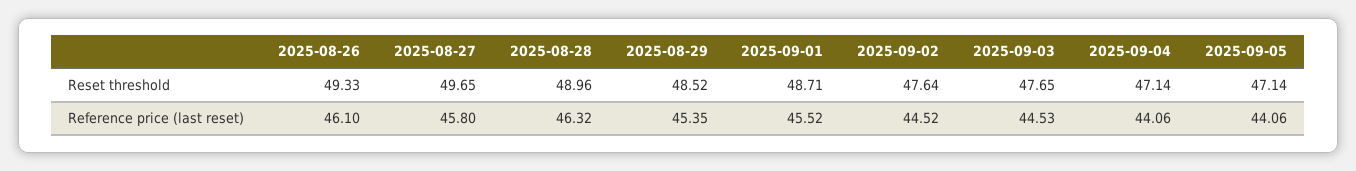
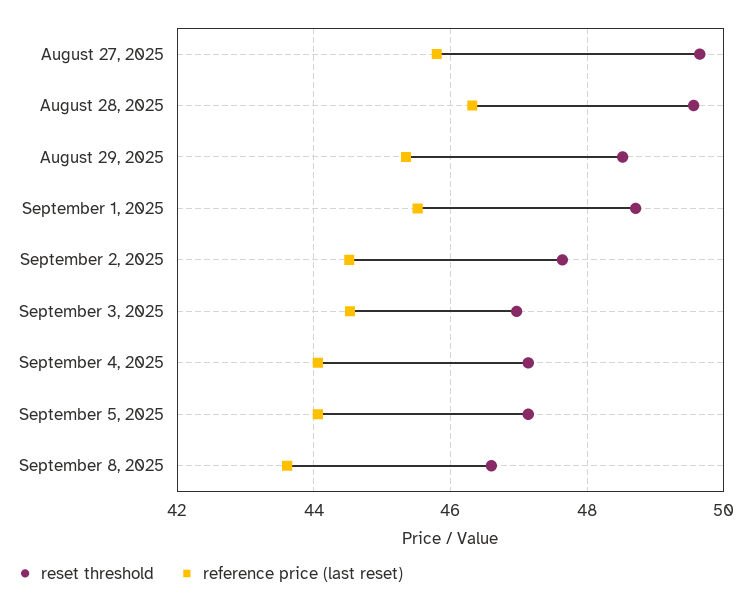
Reset threshold, 2025-08-26: 49.33 -> none
Reset threshold, 2025-08-28: 48.96 -> 49.6
Reset threshold, 2025-09-03: 47.65 -> 47
Reference price (last reset), 2025-08-26: 46.1 -> none
Reset threshold, September 8, 2025: none -> 46.6
Reference price (last reset), September 8, 2025: none -> 43.6

